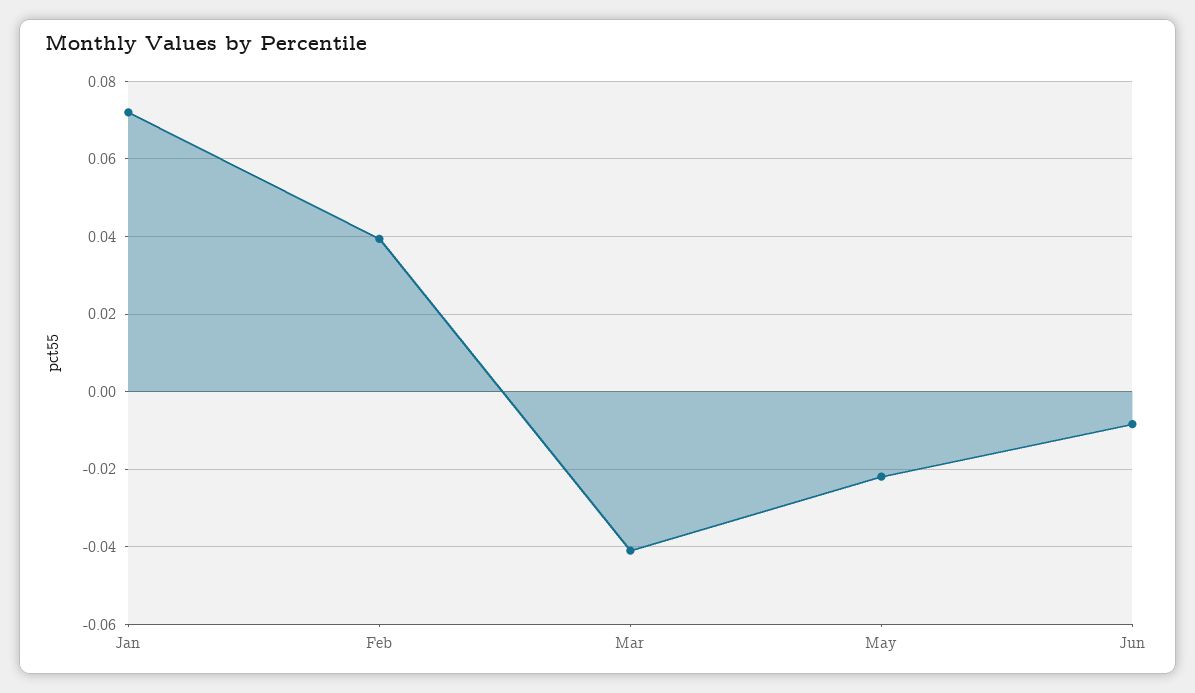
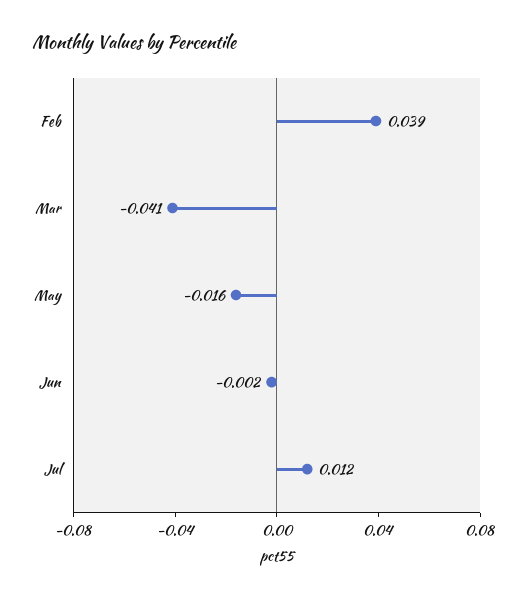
Jan: 0.072 -> none
May: -0.022 -> -0.016
Jun: -0.008 -> -0.002
Jul: none -> 0.012

